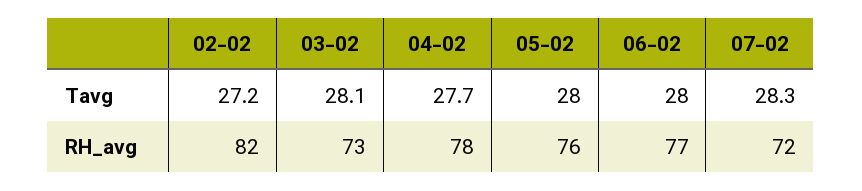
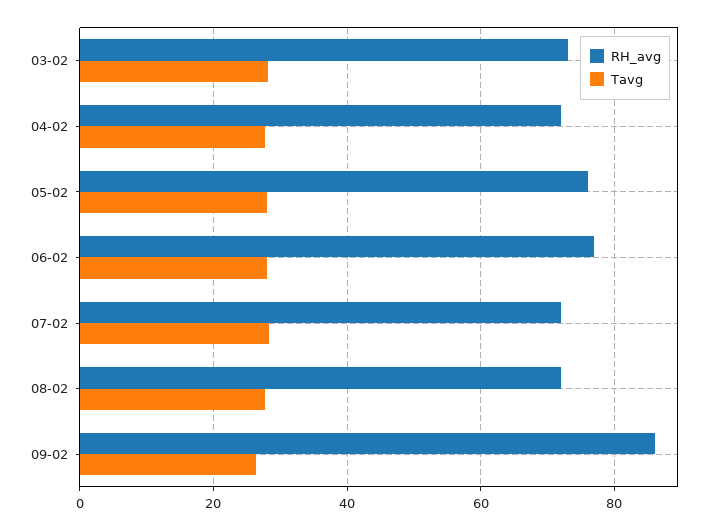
Tavg, 02-02: 27.2 -> none
RH_avg, 02-02: 82 -> none
RH_avg, 04-02: 78 -> 72
RH_avg, 08-02: none -> 72
Tavg, 08-02: none -> 28
RH_avg, 09-02: none -> 86
Tavg, 09-02: none -> 26

